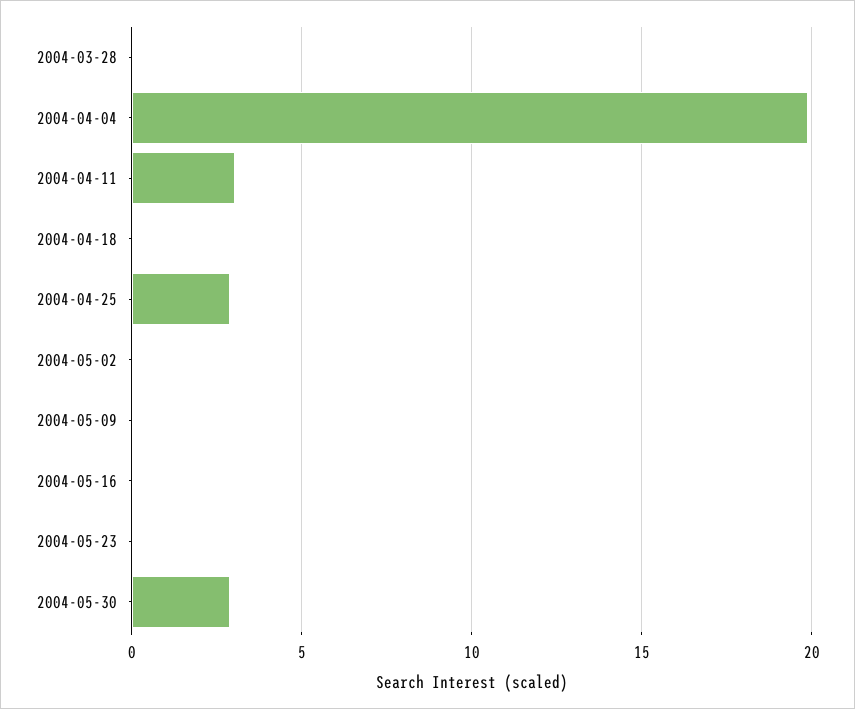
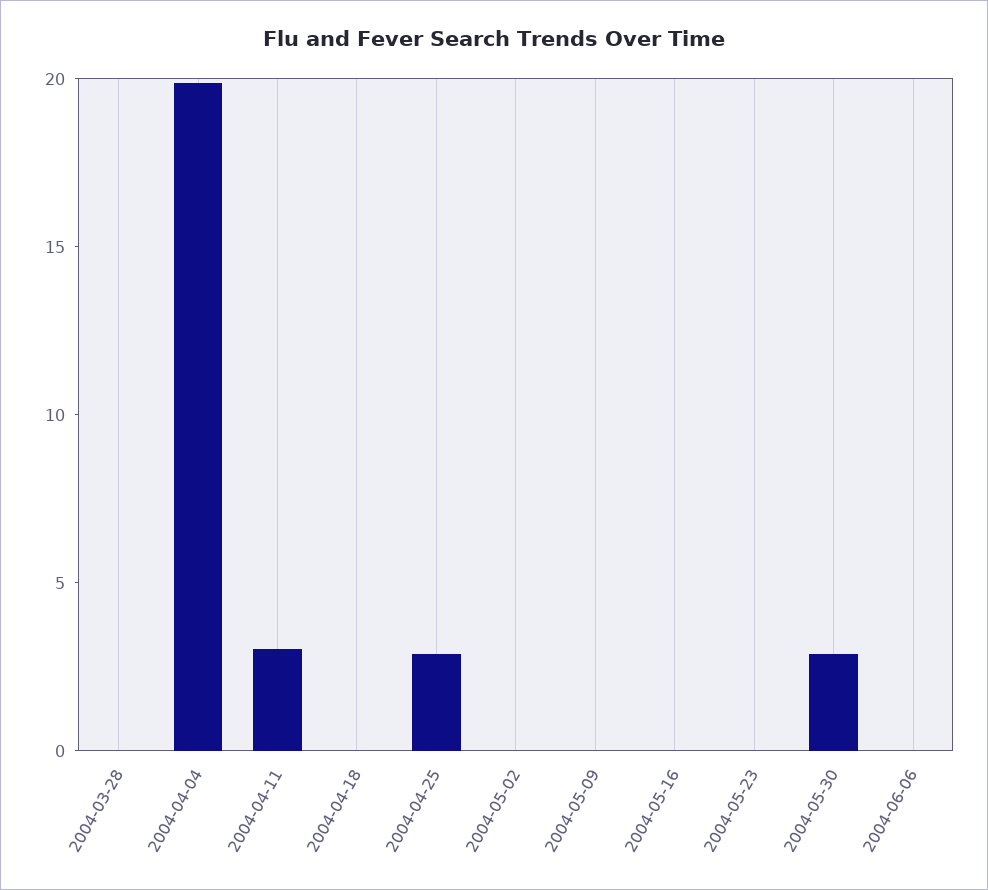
2004-06-06: none -> 0

